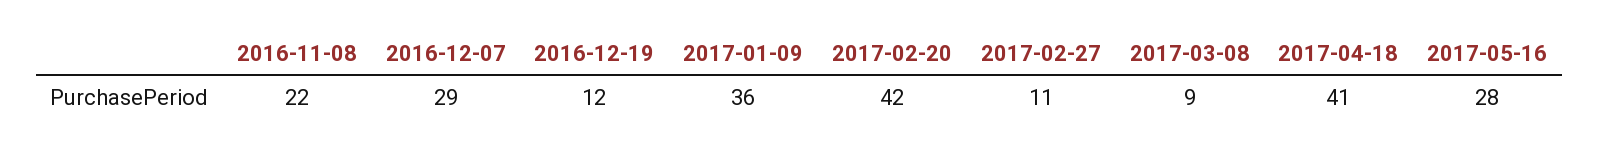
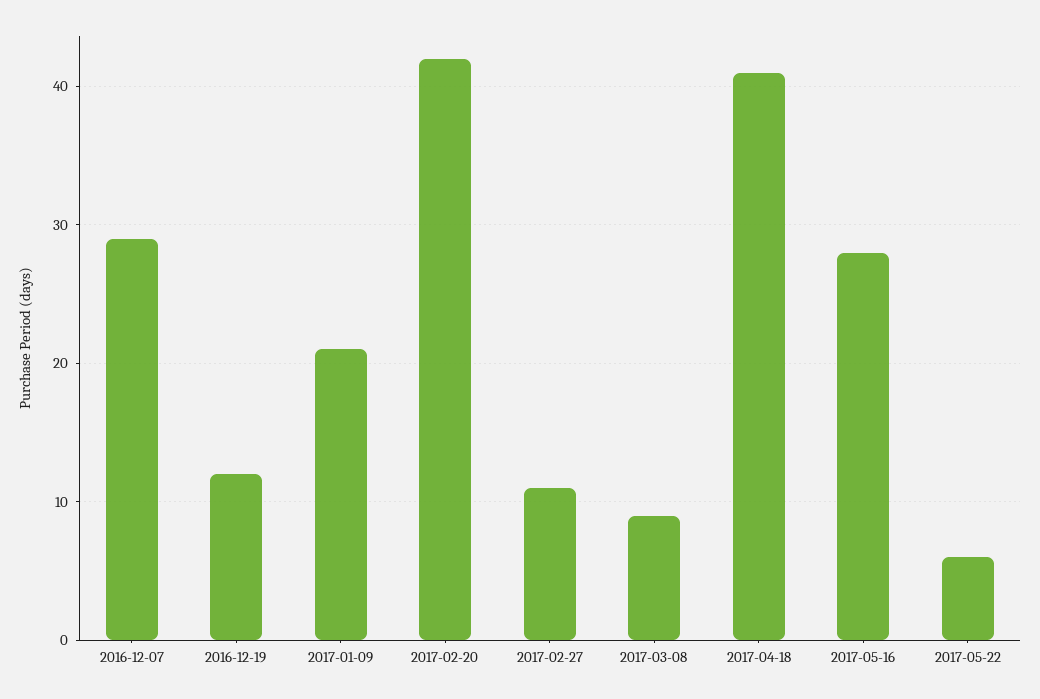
2016-11-08: 22 -> none
2017-01-09: 36 -> 21
2017-05-22: none -> 6

